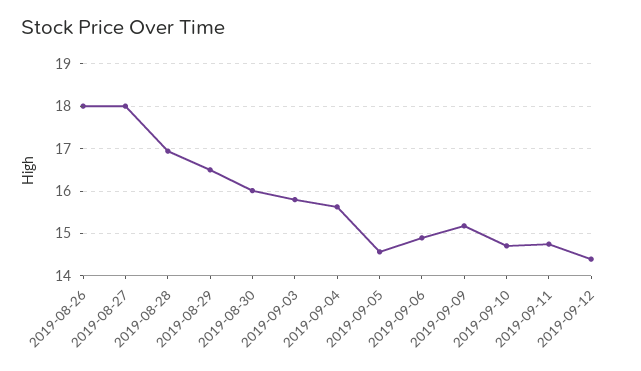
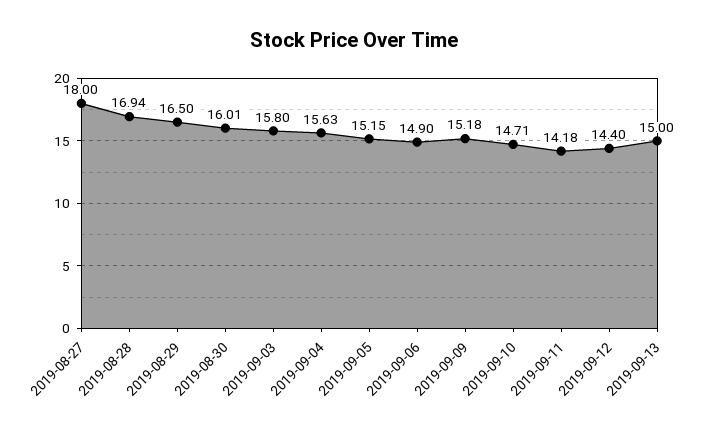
2019-08-26: 18 -> none
2019-09-05: 14.6 -> 15.15
2019-09-11: 14.8 -> 14.18
2019-09-13: none -> 15

